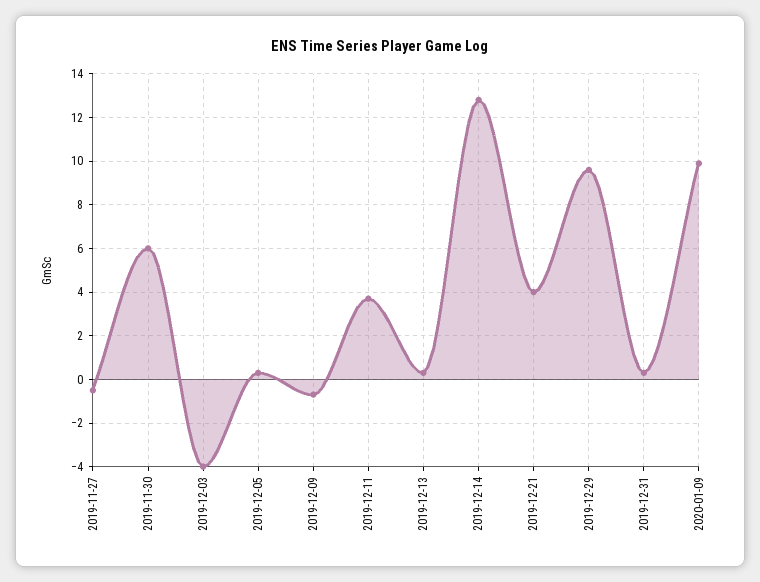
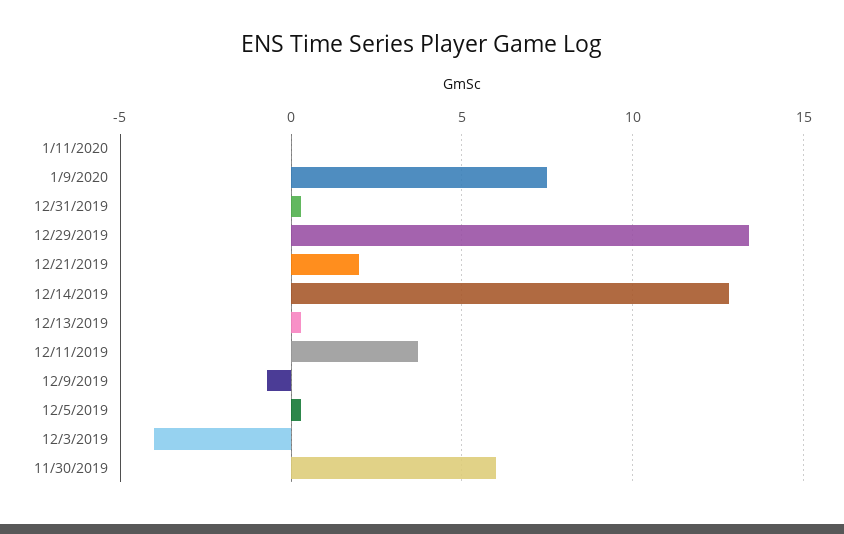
2019-11-27: -0.5 -> none
2019-12-21: 4 -> 2
2019-12-29: 9.5 -> 13.5
2020-01-09: 10 -> 7.5
1/11/2020: none -> 0

